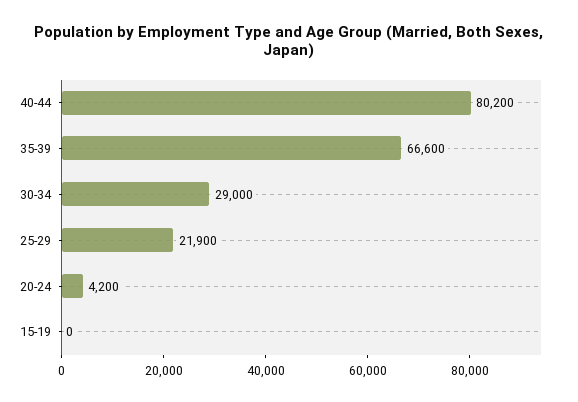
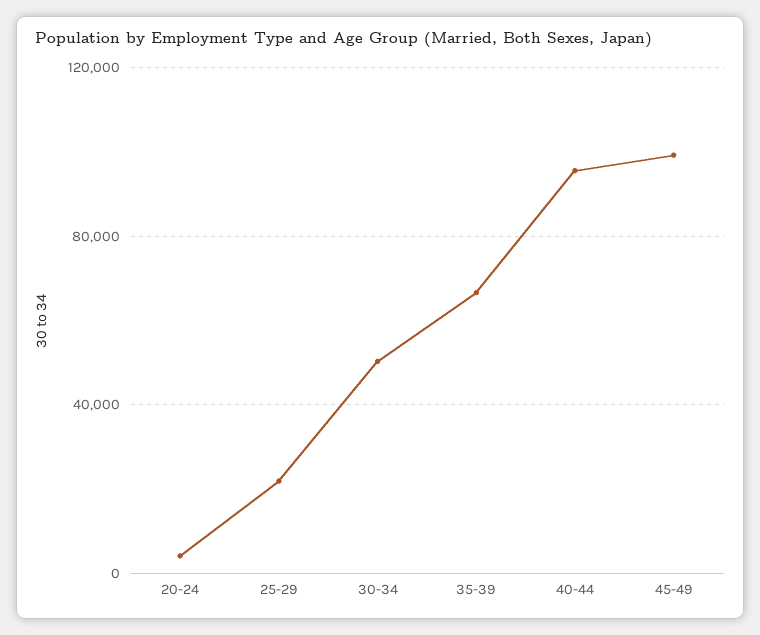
40-44: 80200 -> 95000
30-34: 29000 -> 50000
15-19: 0 -> none
45-49: none -> 100000

